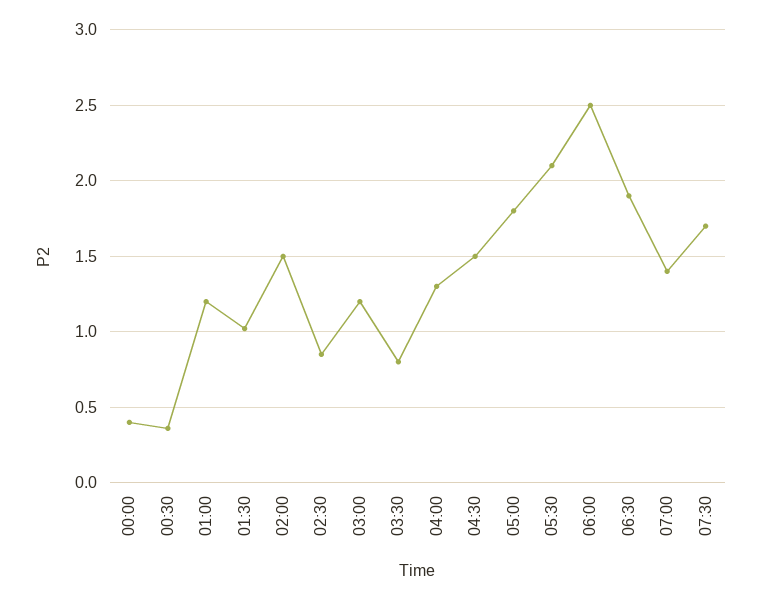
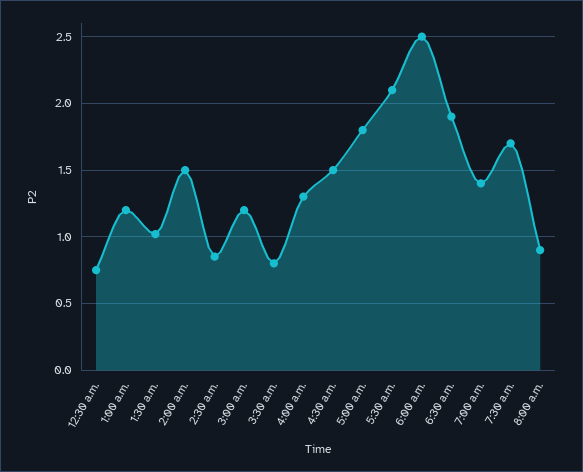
00:00: 0.4 -> none
00:30: 0.35 -> 0.75
8:00 a.m.: none -> 0.9

